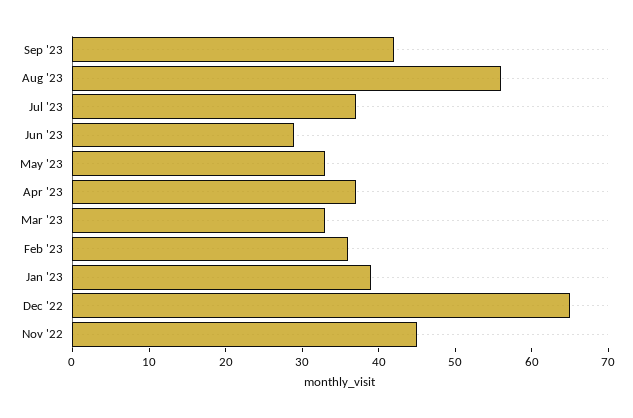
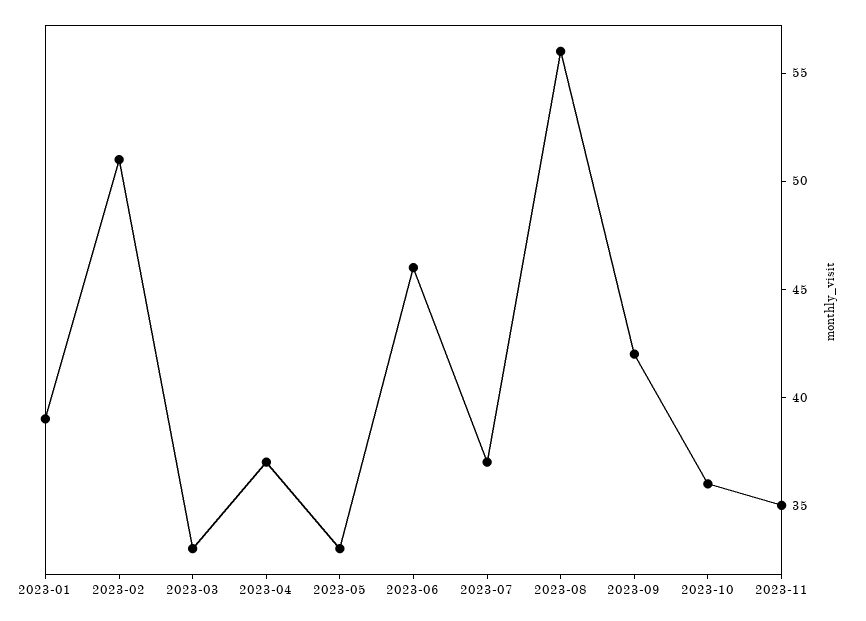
Jun '23: 30 -> 46
Feb '23: 35 -> 51
Dec '22: 65 -> none
Nov '22: 45 -> none
2023-10: none -> 36
2023-11: none -> 35

